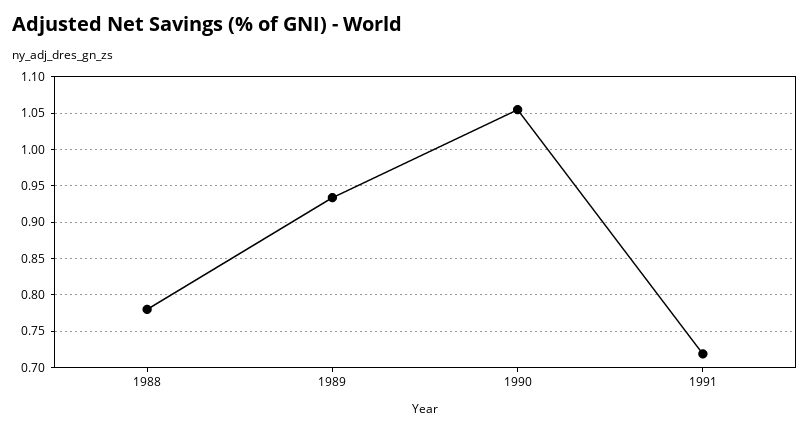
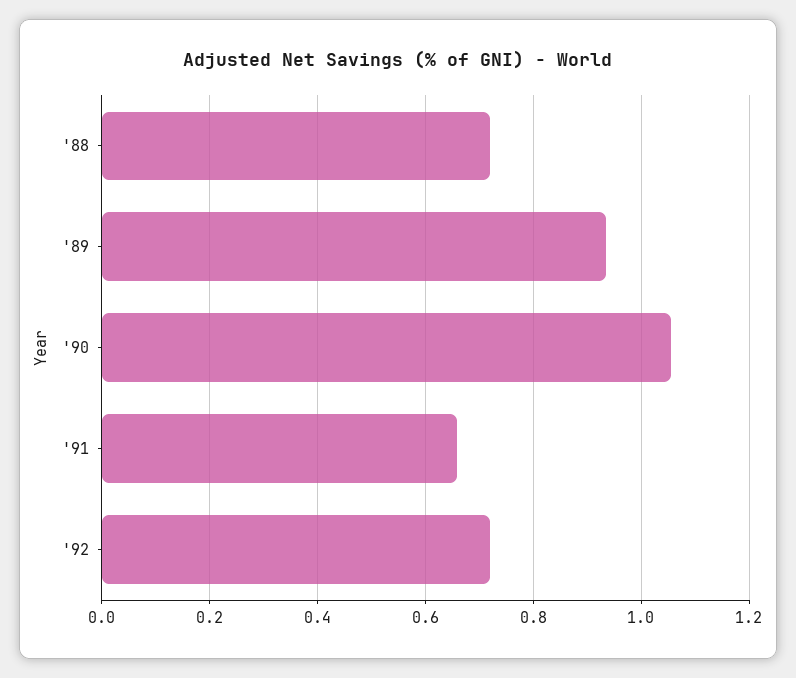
1988: 0.78 -> 0.72
1991: 0.72 -> 0.66
'92: none -> 0.72

